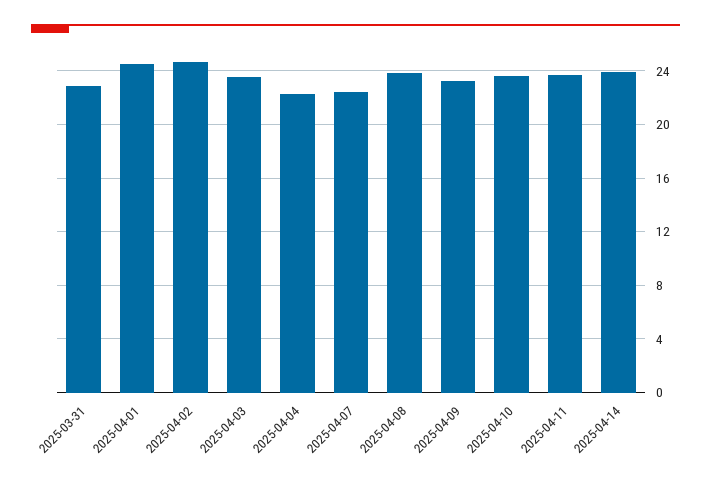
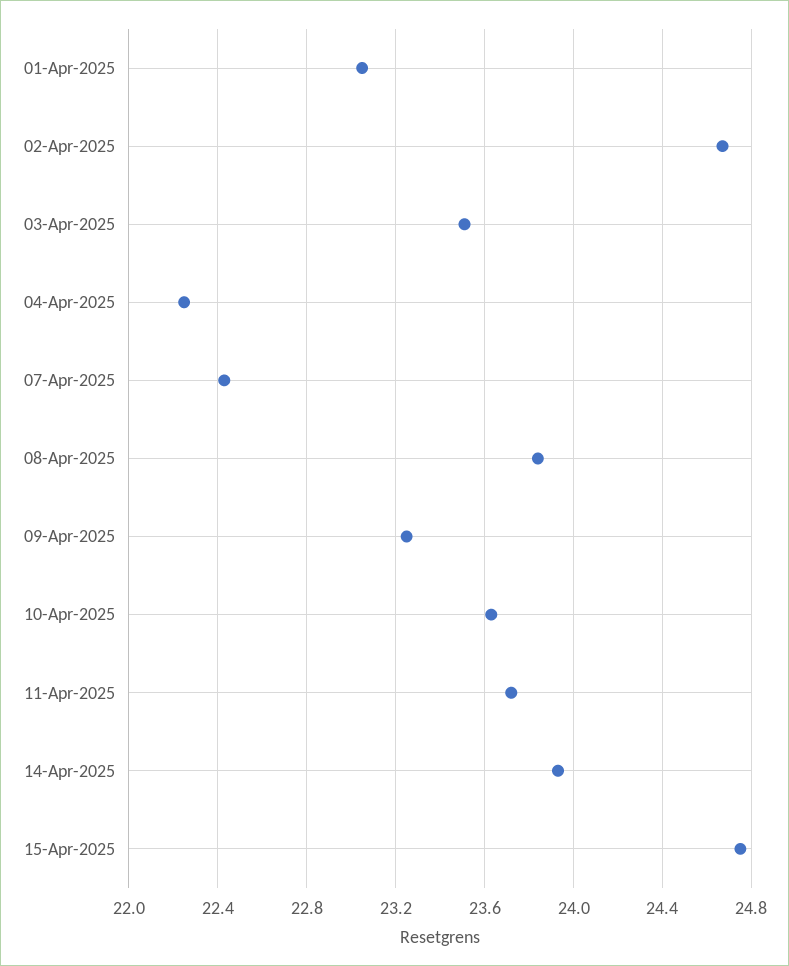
2025-03-31: 23 -> none
2025-04-01: 24.5 -> 23.05
15-Apr-2025: none -> 24.75

